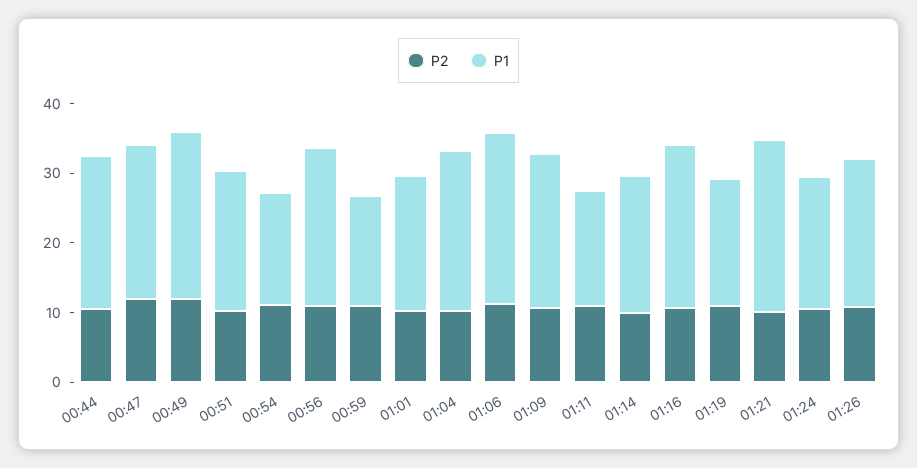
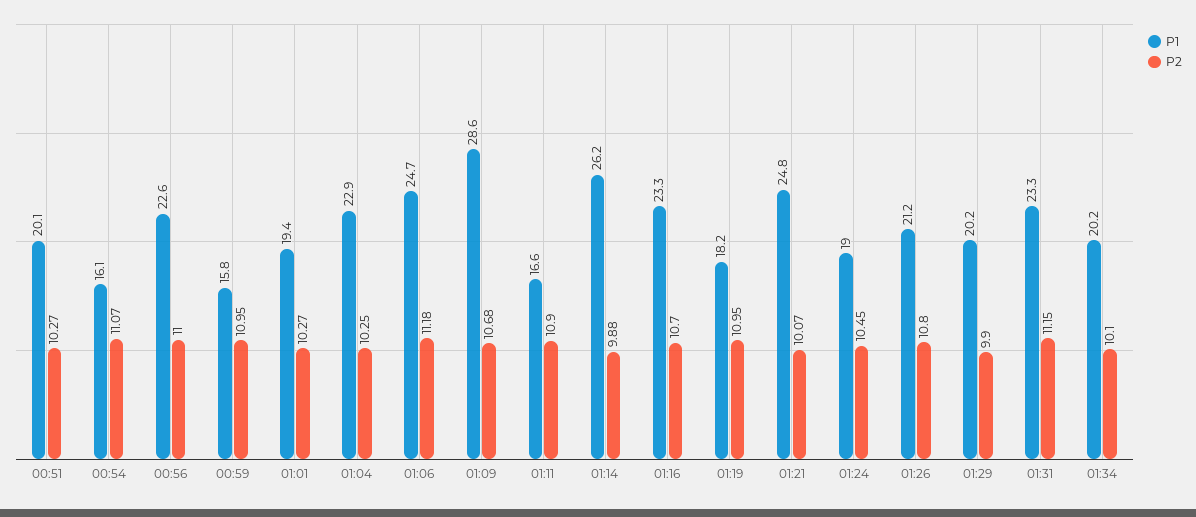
P2, 00:44: 10 -> none
P1, 00:44: 22 -> none
P2, 00:47: 12 -> none
P1, 00:47: 22 -> none
P2, 00:49: 12 -> none
P1, 00:49: 24 -> none
P1, 01:09: 22 -> 28.6
P1, 01:14: 20 -> 26.2
P1, 01:29: none -> 20.2
P2, 01:29: none -> 9.9
P1, 01:31: none -> 23.3
P2, 01:31: none -> 11.15
P1, 01:34: none -> 20.2
P2, 01:34: none -> 10.1

